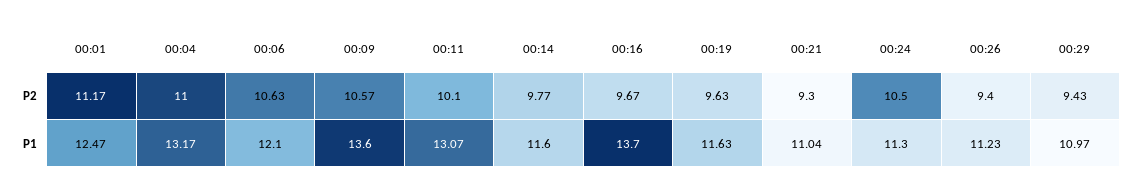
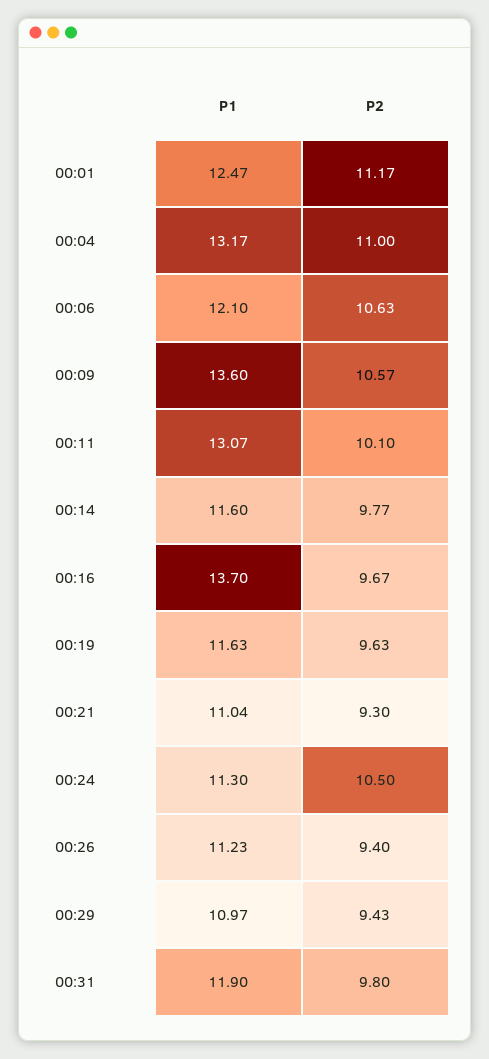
00:31, P1: none -> 11.9
00:31, P2: none -> 9.8

